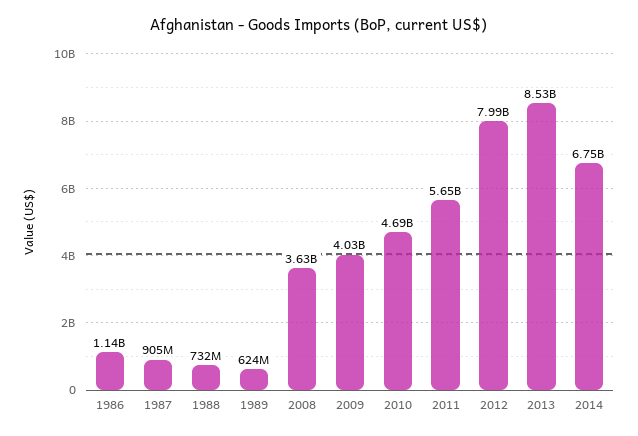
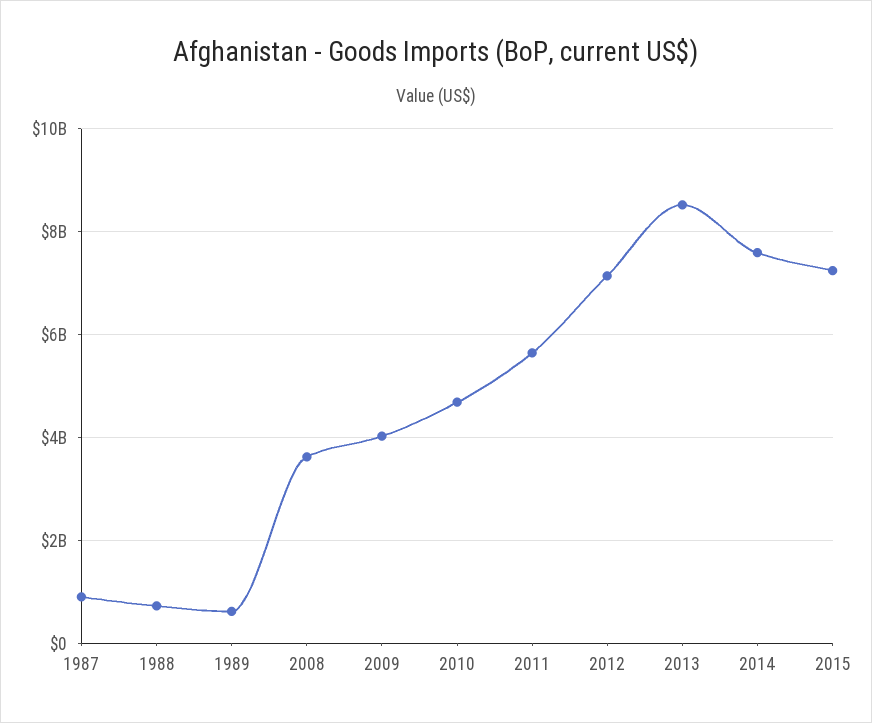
1986: 1140000000 -> none
2012: 7990000000 -> 7200000000
2014: 6750000000 -> 7600000000
2015: none -> 7200000000

